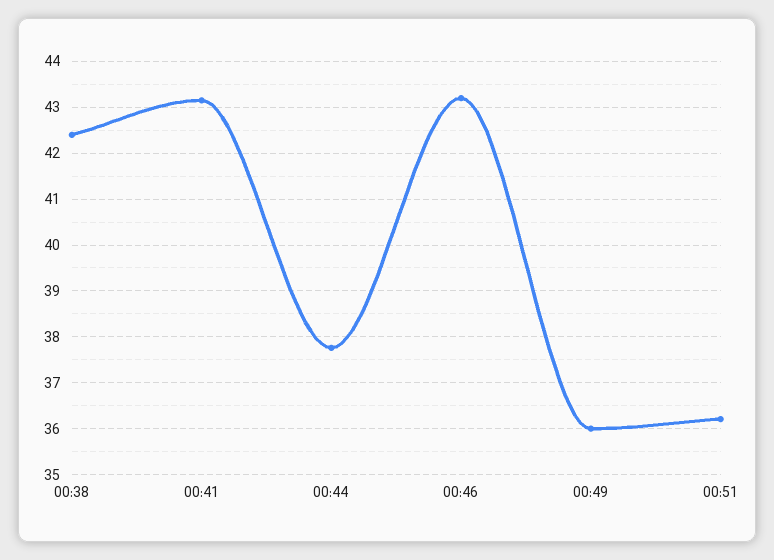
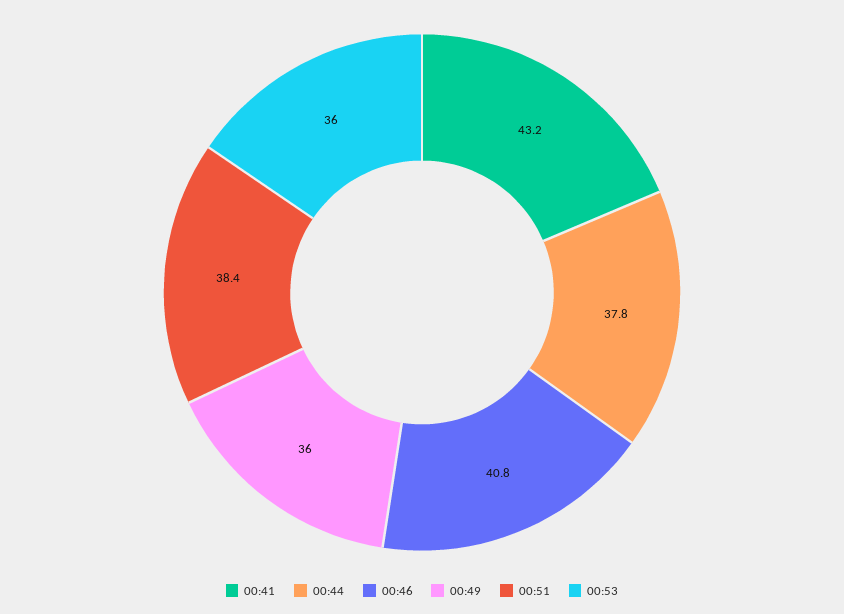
00:38: 42.4 -> none
00:46: 43.2 -> 40.8
00:51: 36.2 -> 38.4
00:53: none -> 36

